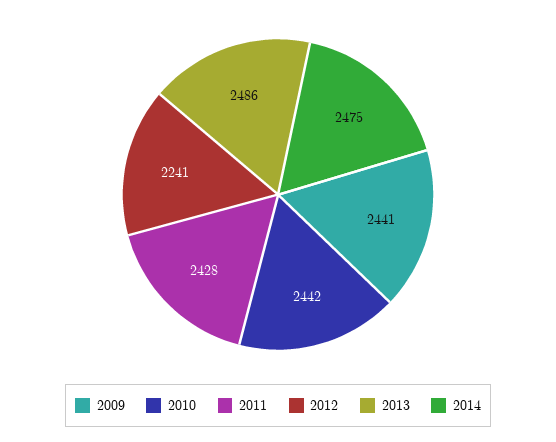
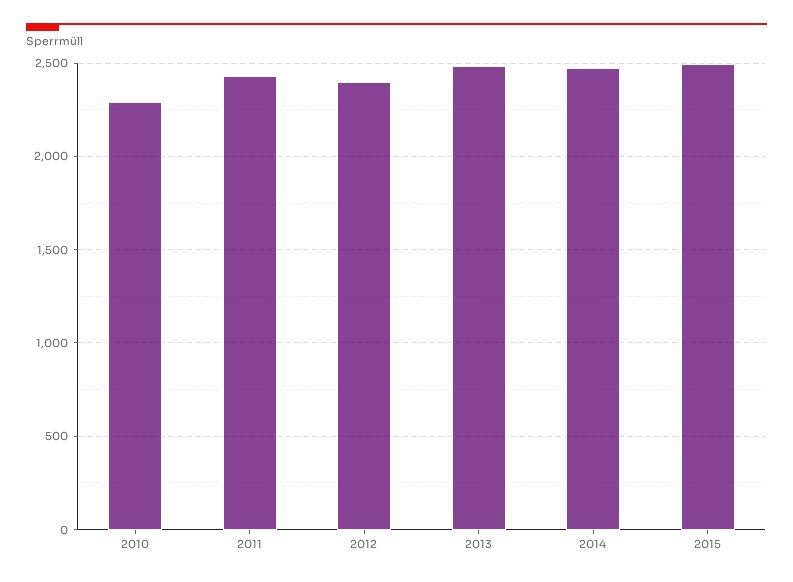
2009: 2441 -> none
2010: 2442 -> 2300
2012: 2241 -> 2400
2015: none -> 2500

